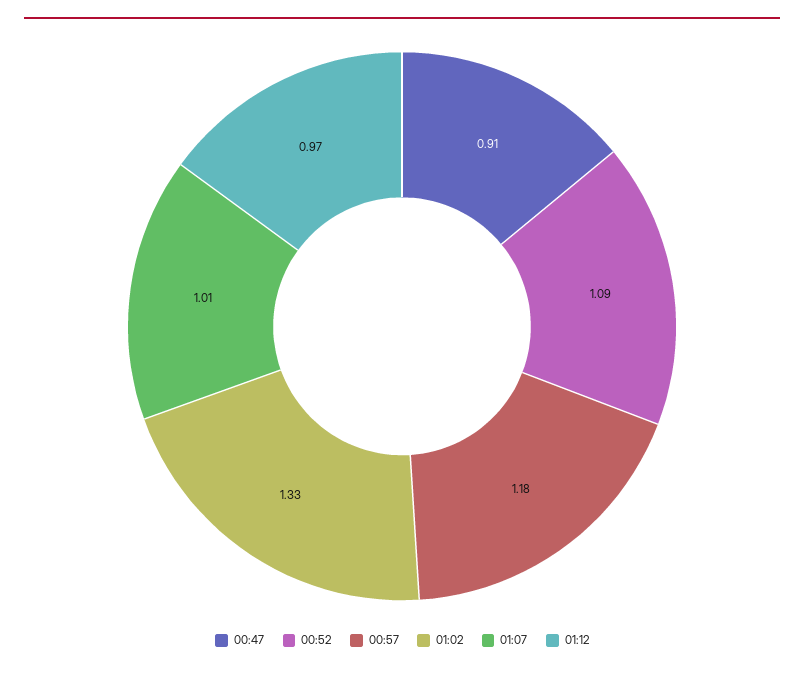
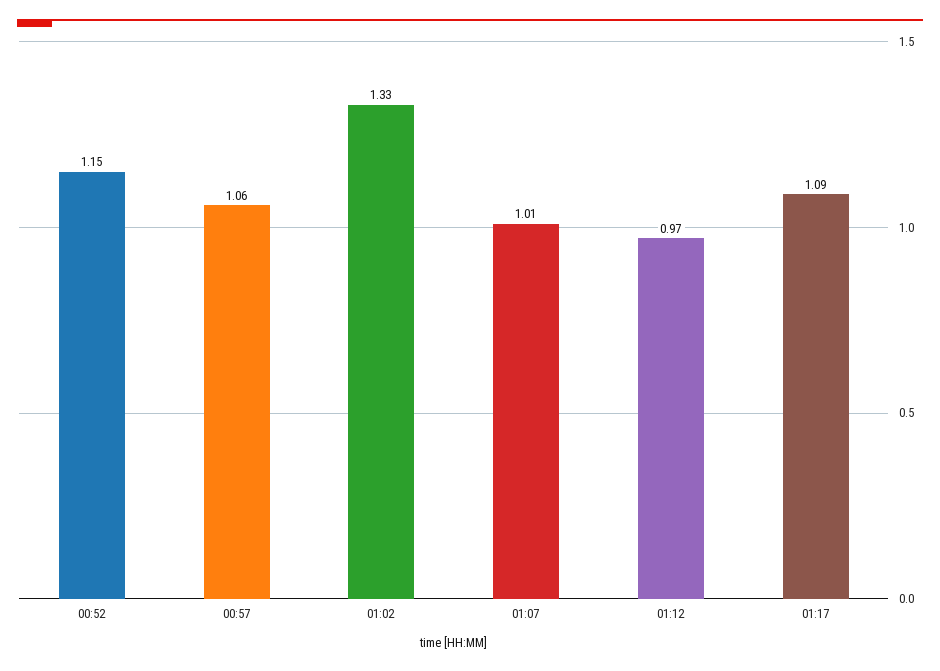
00:47: 0.91 -> none
00:52: 1.09 -> 1.15
00:57: 1.18 -> 1.06
01:17: none -> 1.09

